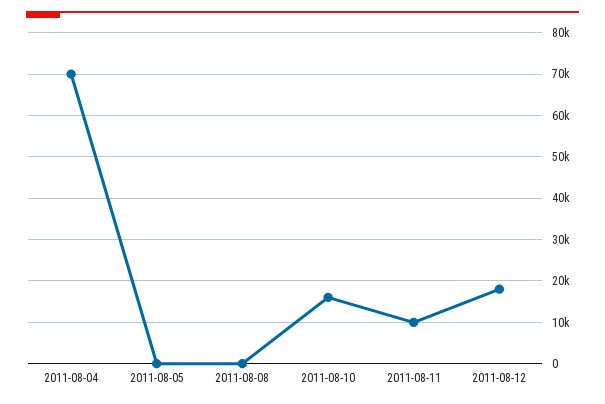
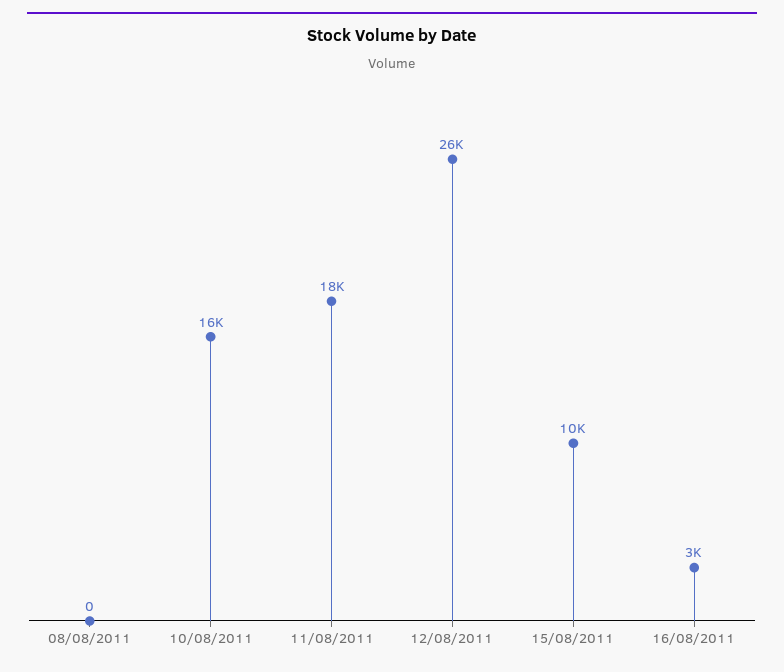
2011-08-04: 70000 -> none
2011-08-05: 0 -> none
2011-08-11: 10000 -> 18000
2011-08-12: 18000 -> 26000
15/08/2011: none -> 10000
16/08/2011: none -> 3000

